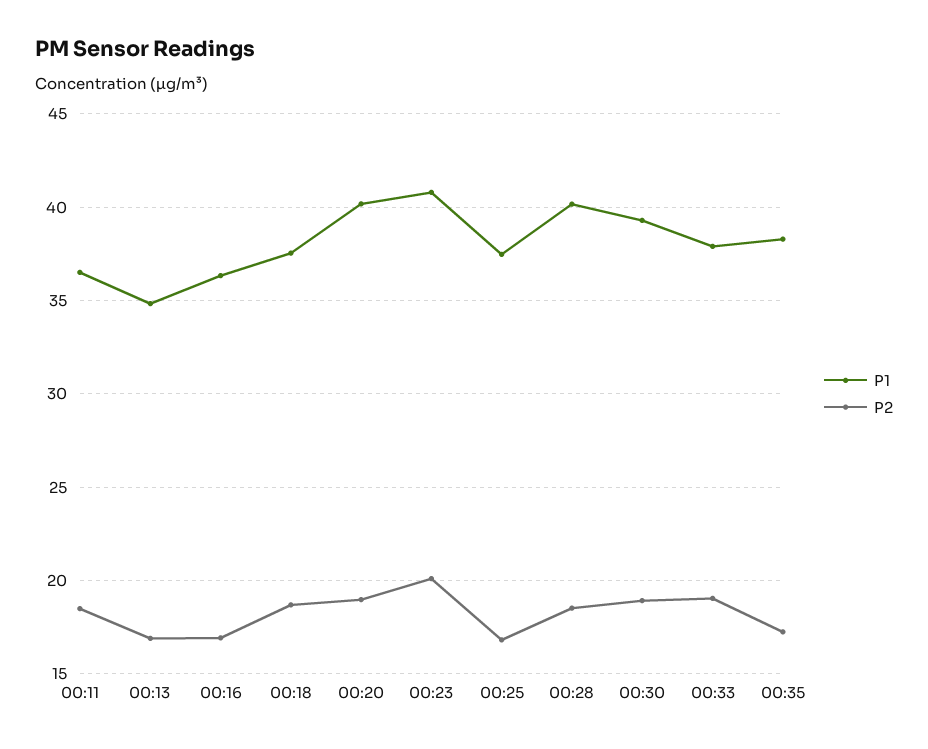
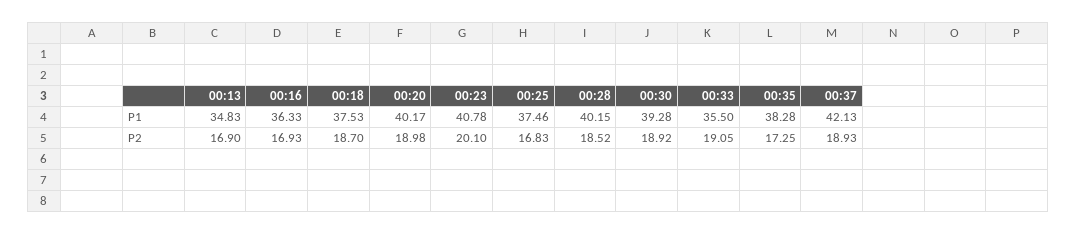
P1, 00:11: 36.5 -> none
P2, 00:11: 18.5 -> none
P1, 00:33: 38 -> 35.5
P1, 00:37: none -> 42.13
P2, 00:37: none -> 18.93

